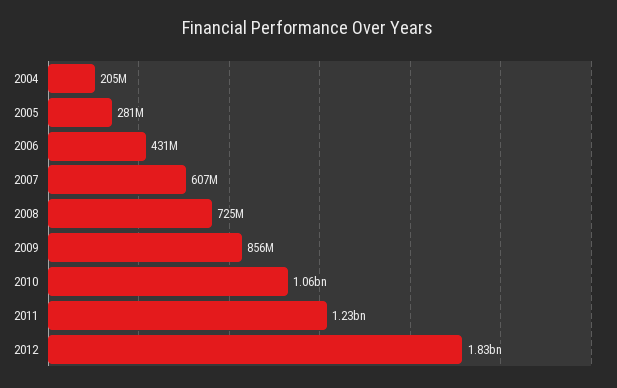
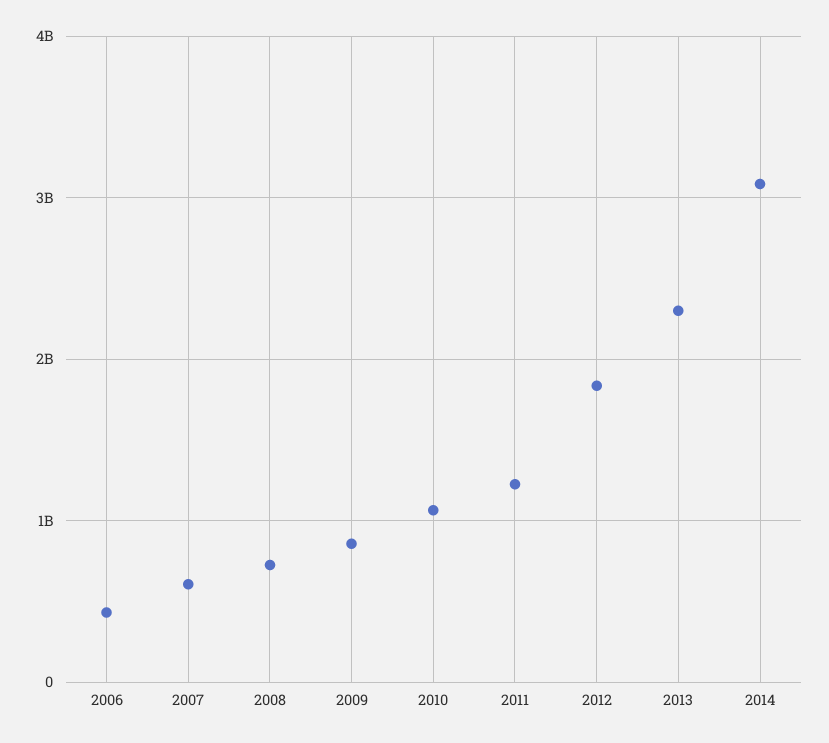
2004: 205000000 -> none
2005: 281000000 -> none
2013: none -> 2300000000
2014: none -> 3100000000

